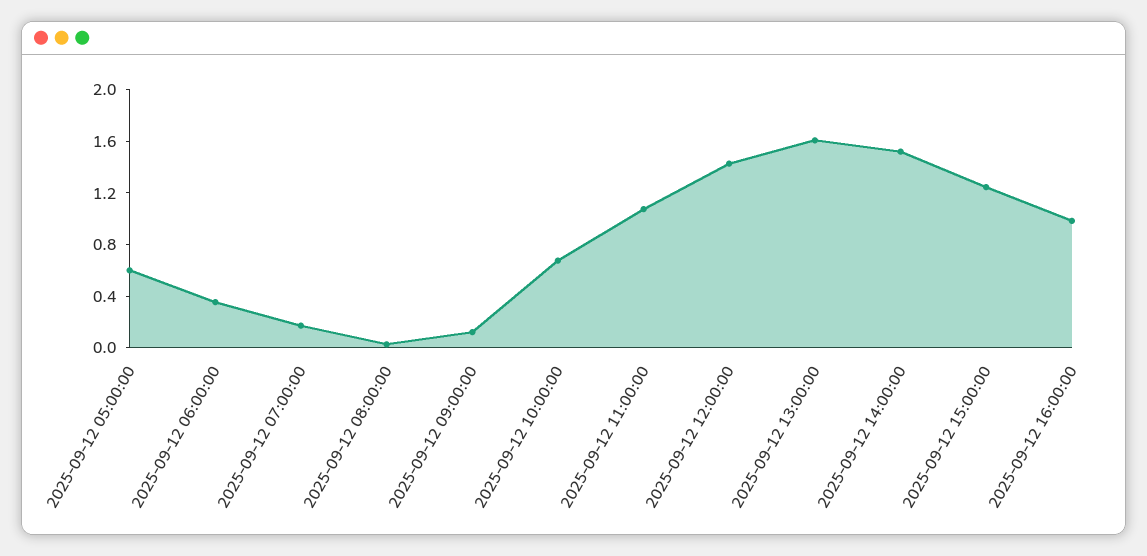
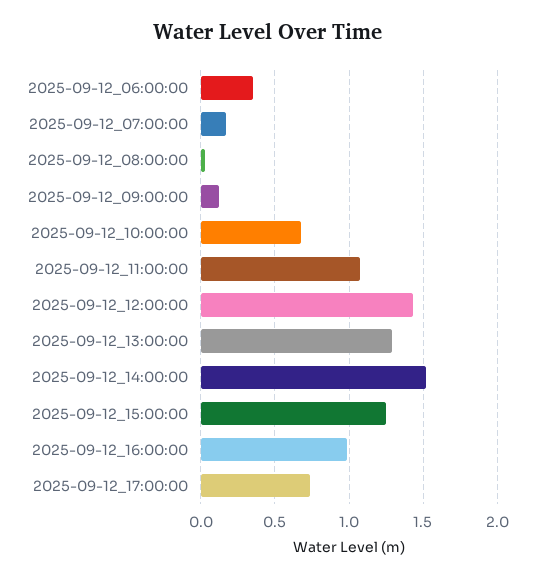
2025-09-12 05:00:00: 0.6 -> none
2025-09-12 13:00:00: 1.6 -> 1.3
2025-09-12_17:00:00: none -> 0.75

